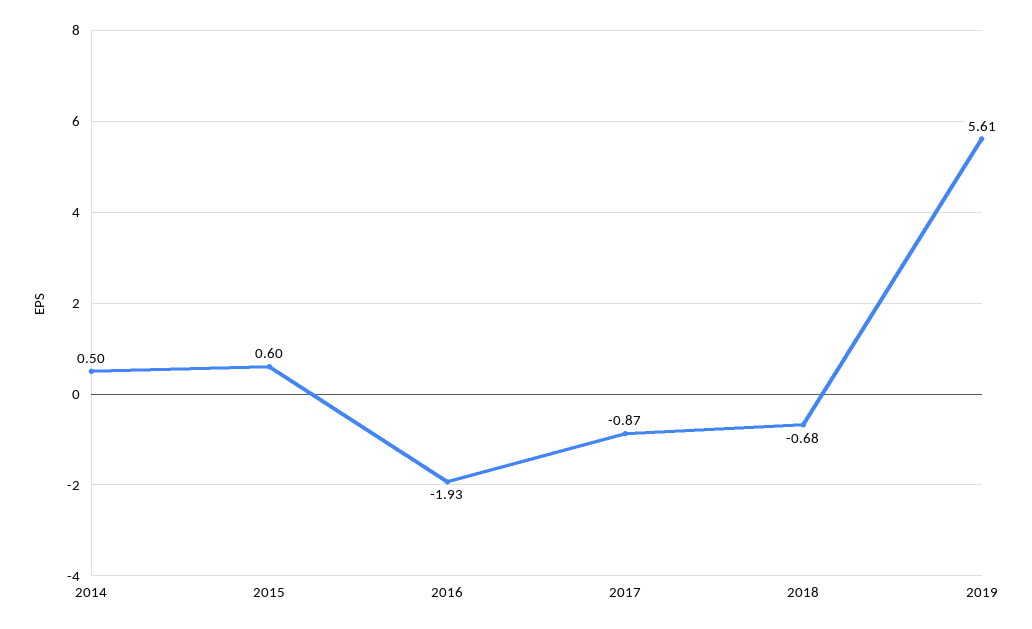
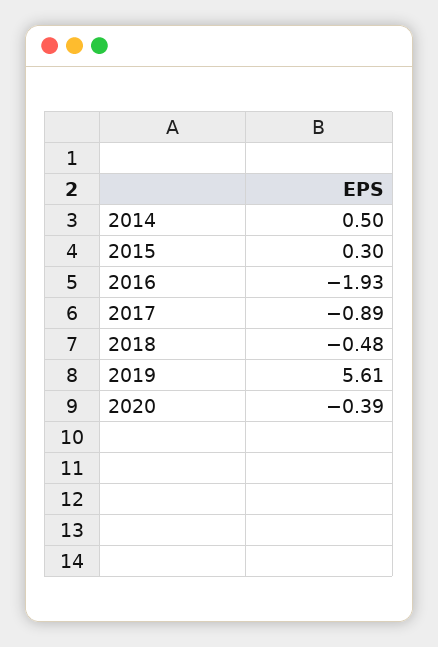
2015: 0.6 -> 0.3
2017: -0.87 -> -0.89
2018: -0.68 -> -0.48
2020: none -> -0.39

